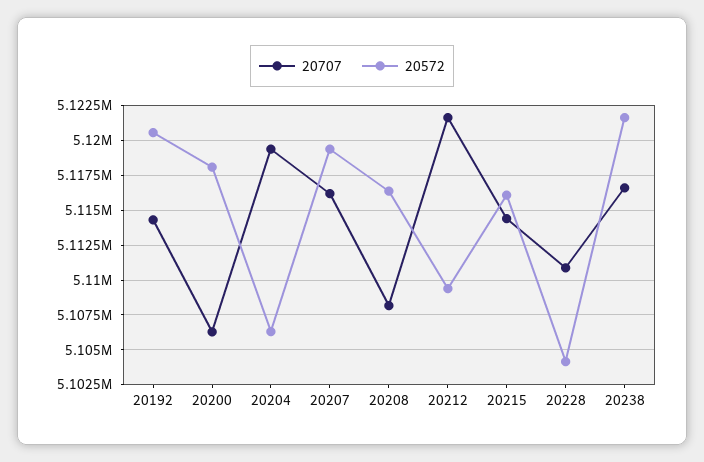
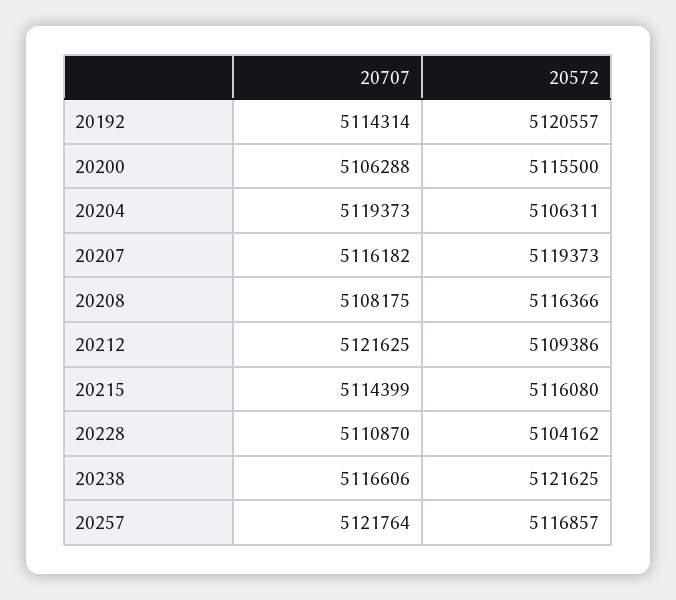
20572, 20200: 5118000 -> 5115500
20707, 20257: none -> 5121764
20572, 20257: none -> 5116857

